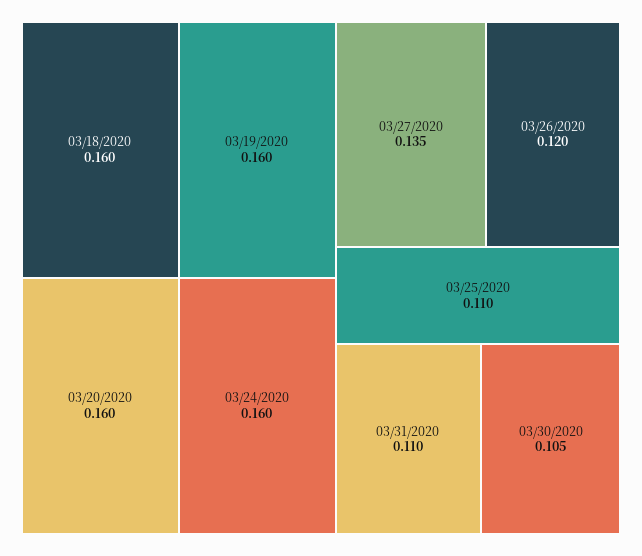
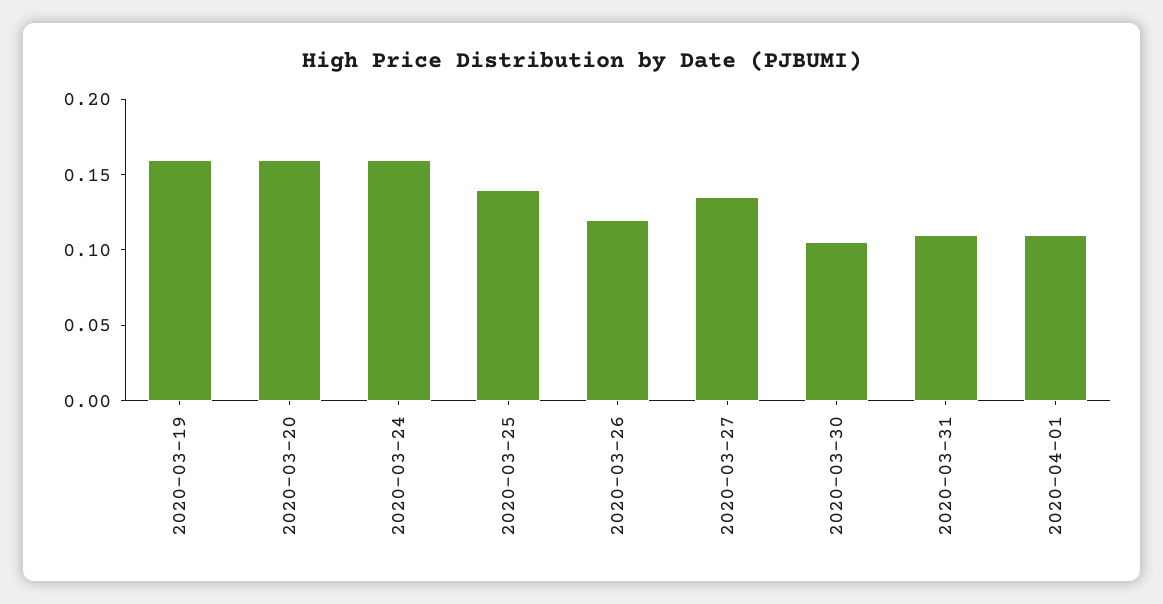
03/18/2020: 0.16 -> none
03/25/2020: 0.11 -> 0.14
2020-04-01: none -> 0.11

